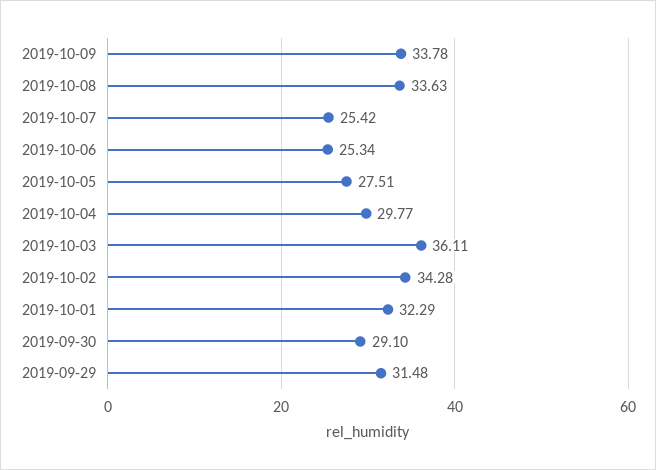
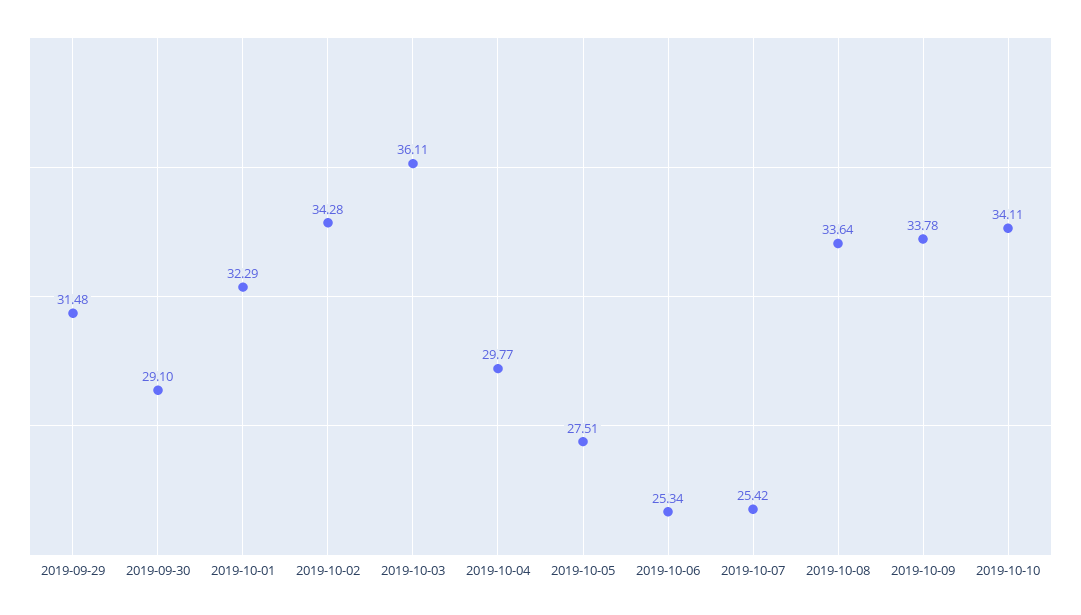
2019-10-08: 33.63 -> 33.64
2019-10-10: none -> 34.11

